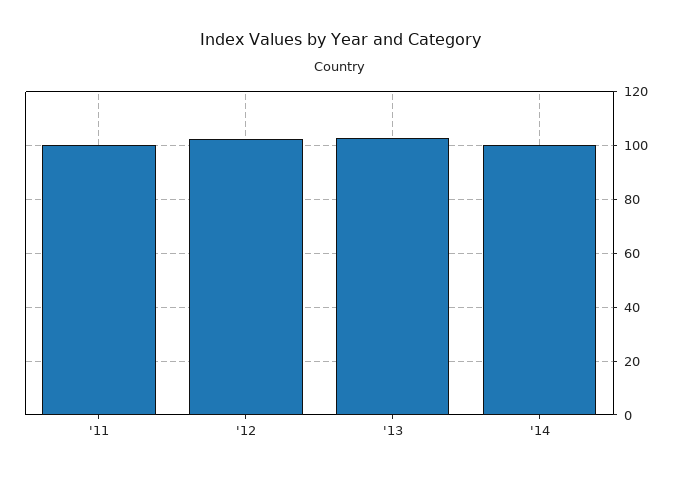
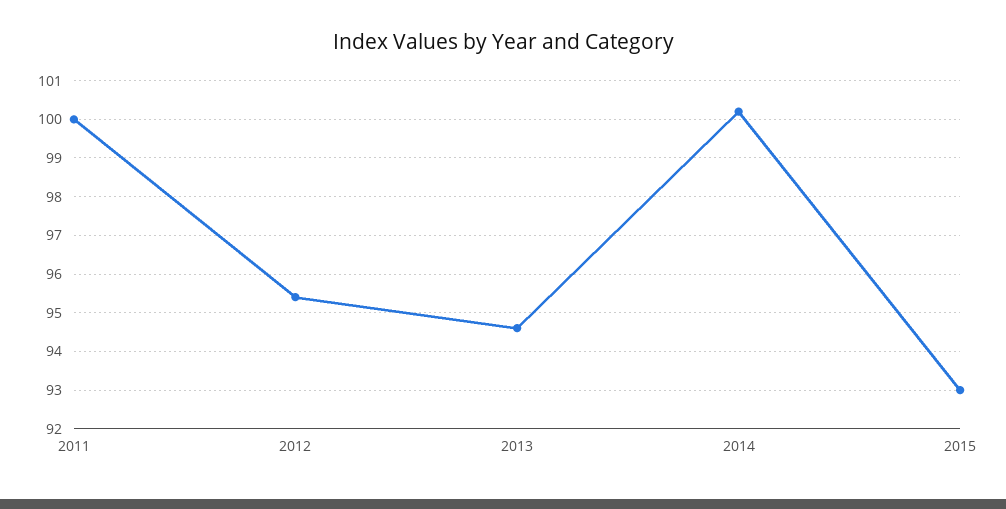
'12: 102.5 -> 95.5
'13: 102.5 -> 94.5
2015: none -> 93

